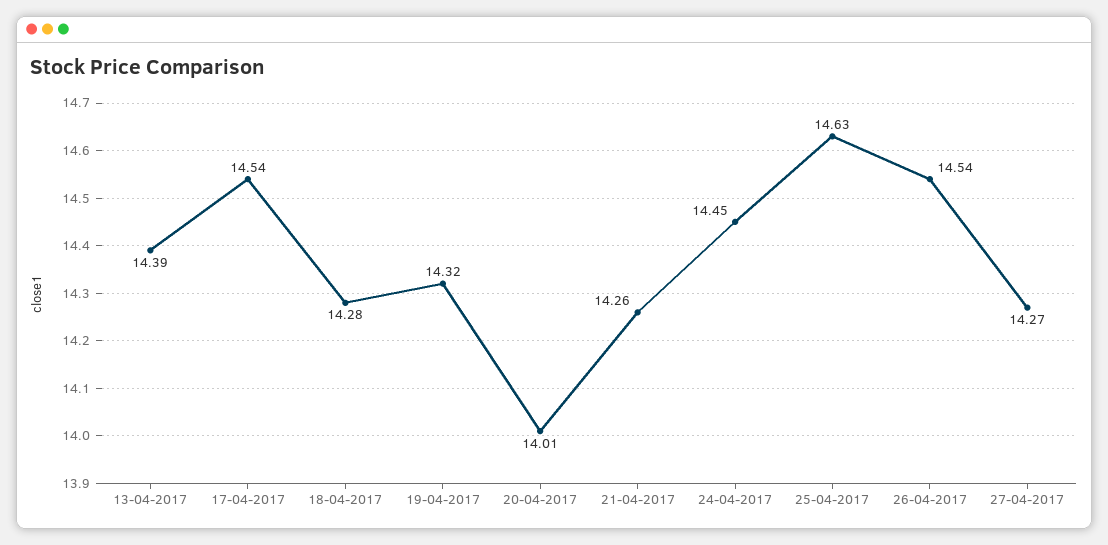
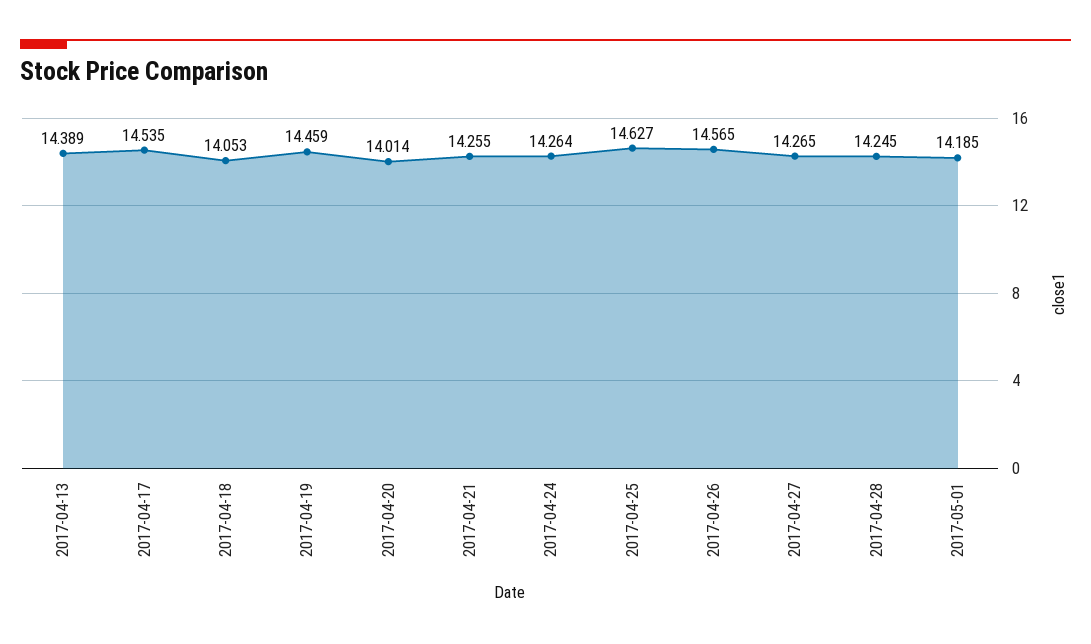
18-04-2017: 14.28 -> 14.053
19-04-2017: 14.32 -> 14.459
24-04-2017: 14.45 -> 14.264
26-04-2017: 14.54 -> 14.565
2017-04-28: none -> 14.245
2017-05-01: none -> 14.185

